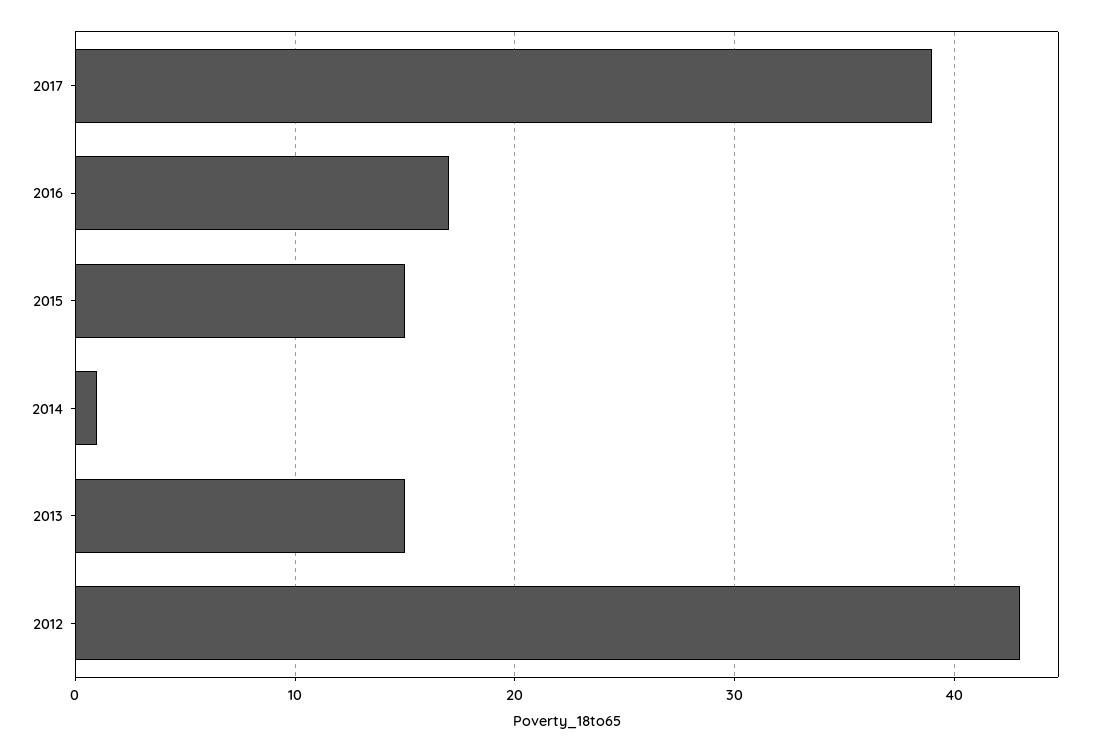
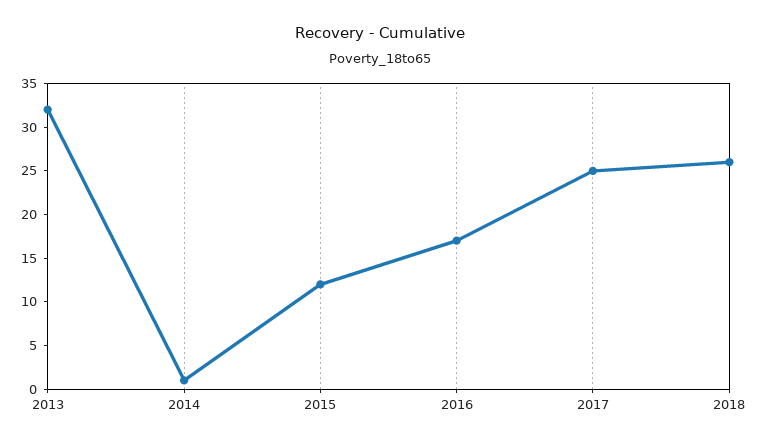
2017: 39 -> 25
2015: 15 -> 12
2013: 15 -> 32
2012: 43 -> none
2018: none -> 26

